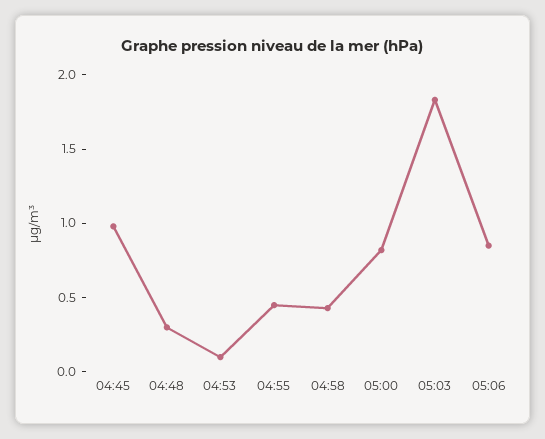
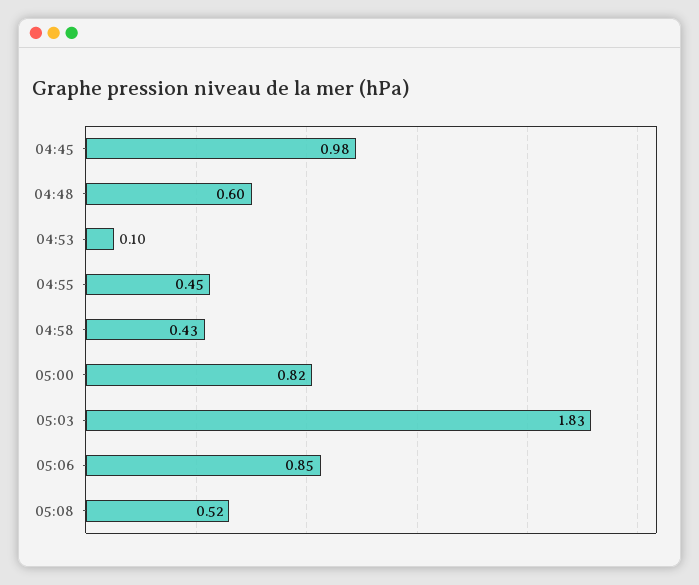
04:48: 0.3 -> 0.6
05:08: none -> 0.52

